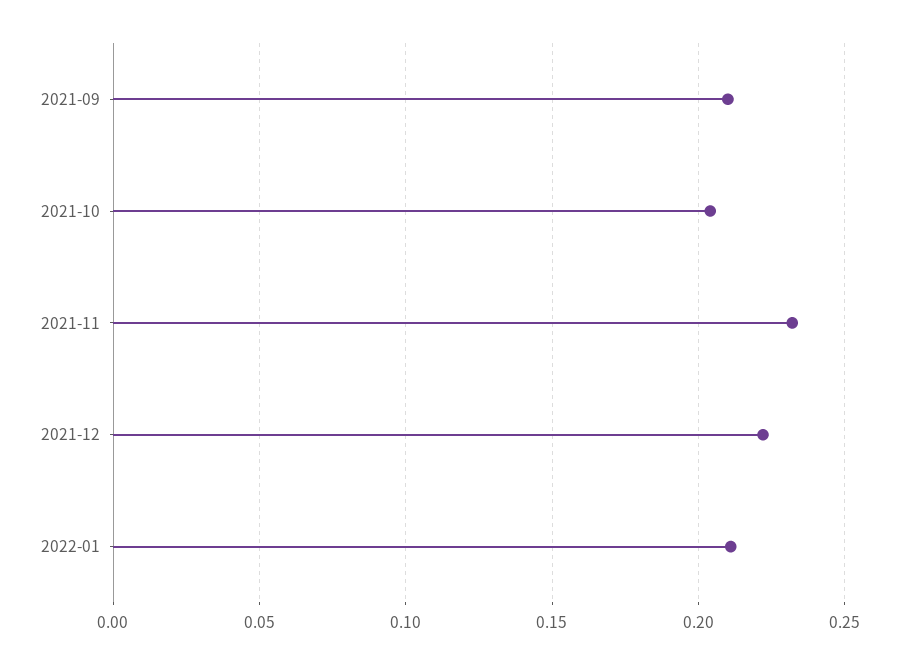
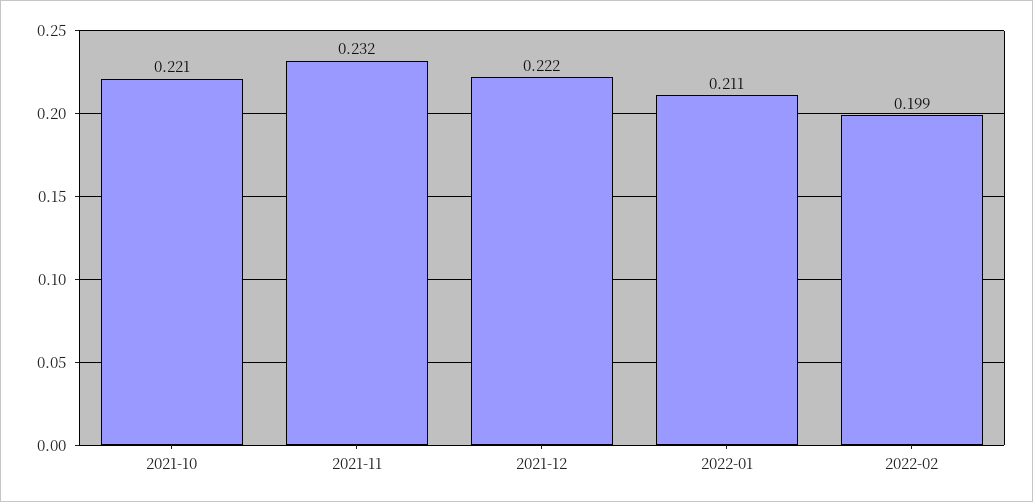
2021-09: 0.21 -> none
2021-10: 0.205 -> 0.221
2022-02: none -> 0.199

